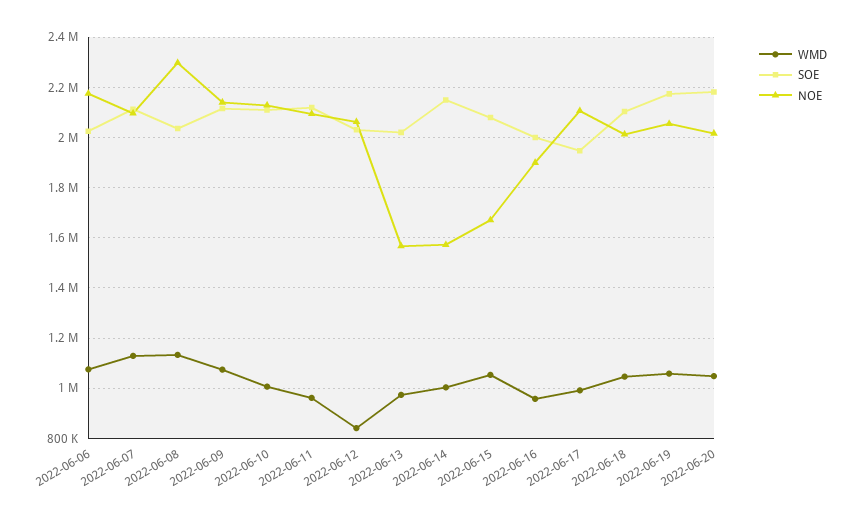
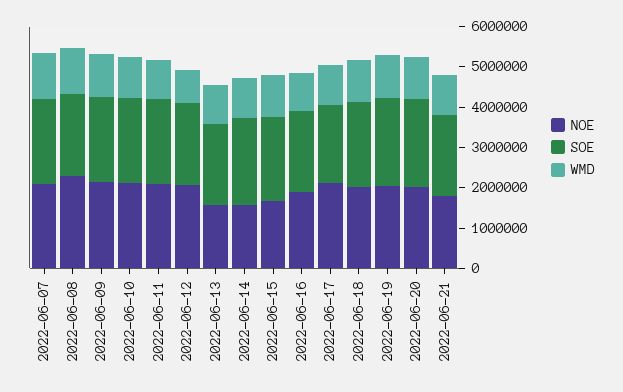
WMD, 2022-06-06: 1075000 -> none
SOE, 2022-06-06: 2025000 -> none
NOE, 2022-06-06: 2175000 -> none
NOE, 2022-06-21: none -> 1800000
SOE, 2022-06-21: none -> 2000000
WMD, 2022-06-21: none -> 1000000

